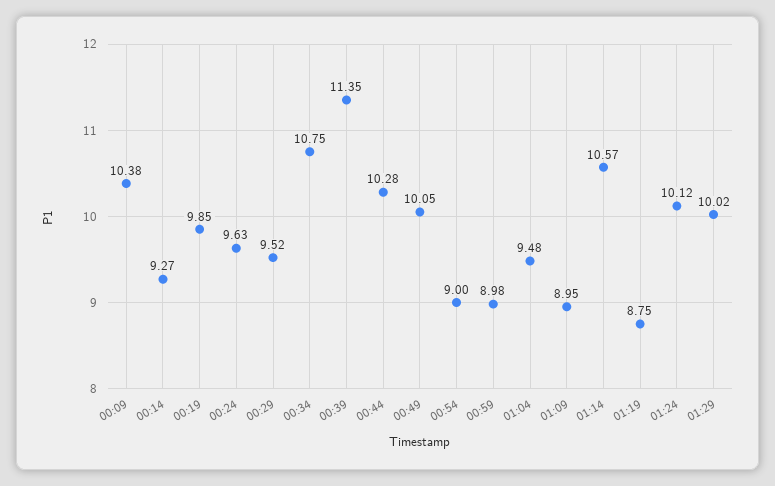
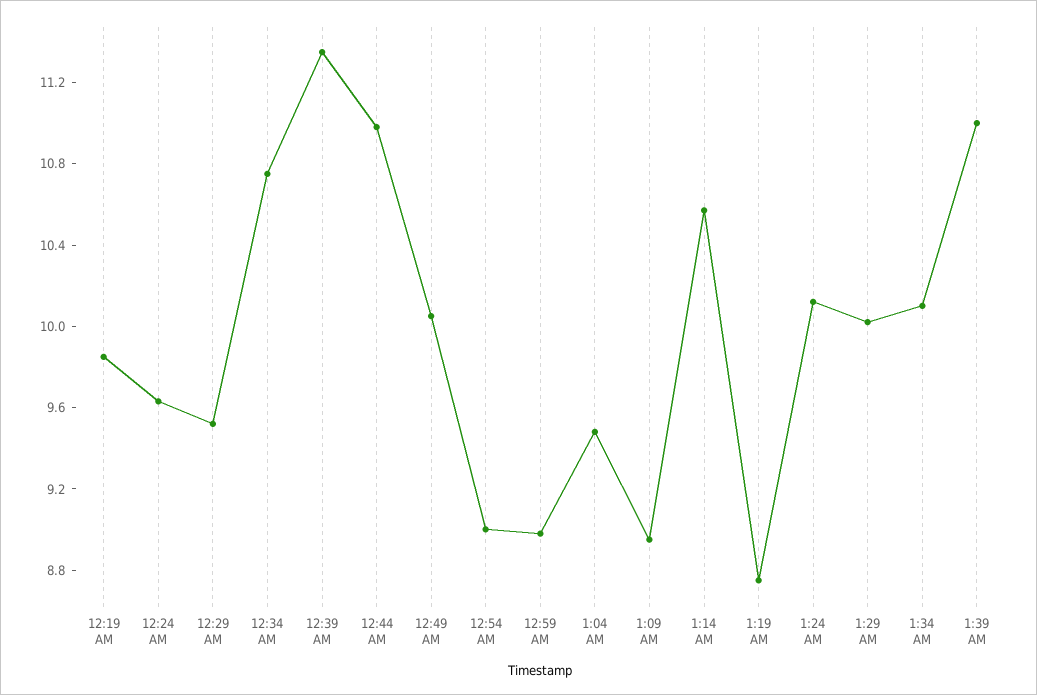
00:09: 10.38 -> none
00:14: 9.27 -> none
00:44: 10.28 -> 11
1:34 AM: none -> 10.1
1:39 AM: none -> 11

